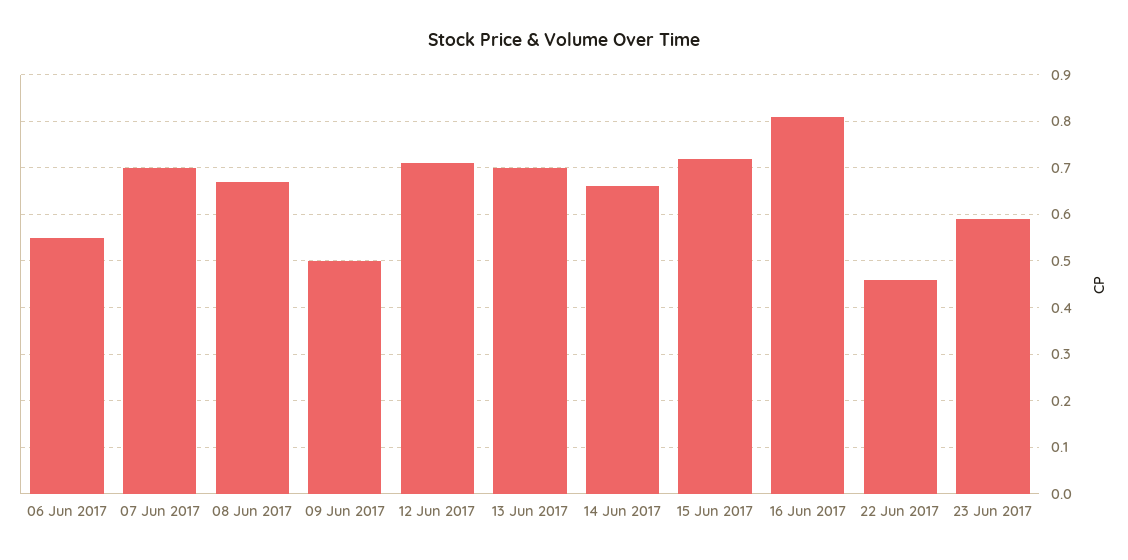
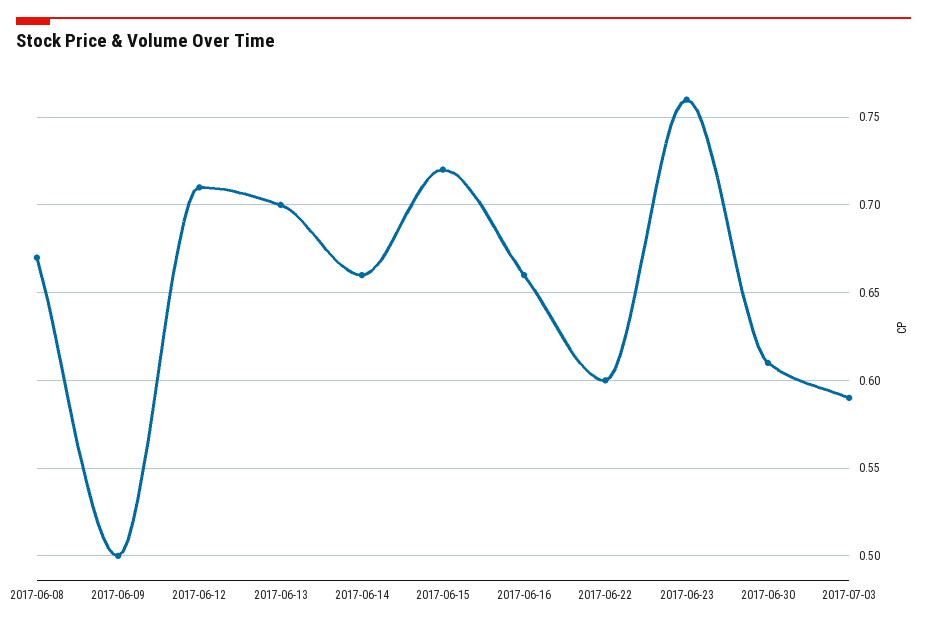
06 Jun 2017: 0.55 -> none
07 Jun 2017: 0.7 -> none
16 Jun 2017: 0.8 -> 0.66
22 Jun 2017: 0.45 -> 0.6
23 Jun 2017: 0.6 -> 0.76
2017-06-30: none -> 0.61
2017-07-03: none -> 0.59

